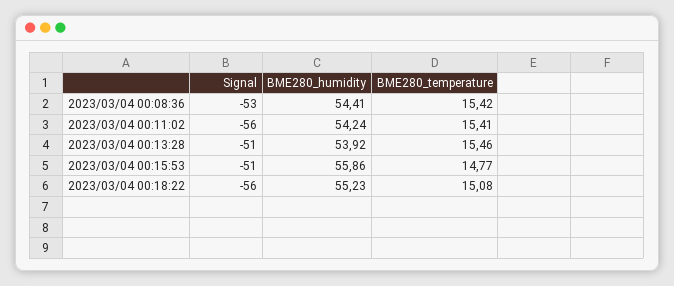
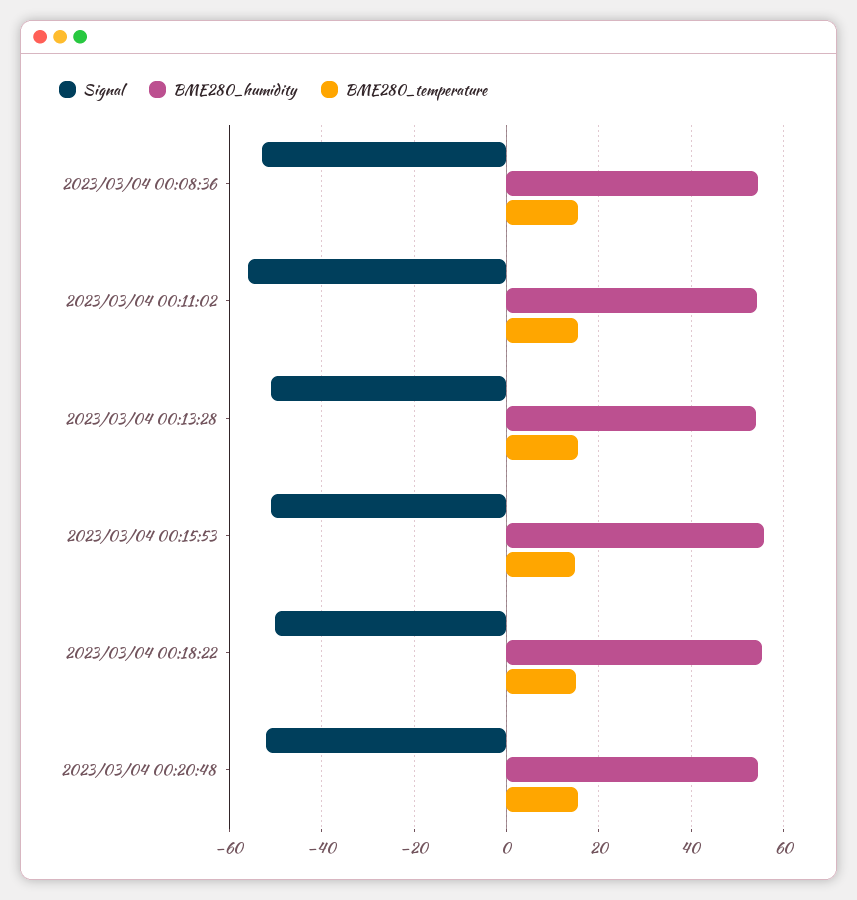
Signal, 2023/03/04 00:18:22: -56 -> -50
Signal, 2023/03/04 00:20:48: none -> -52
BME280_humidity, 2023/03/04 00:20:48: none -> 54
BME280_temperature, 2023/03/04 00:20:48: none -> 16

